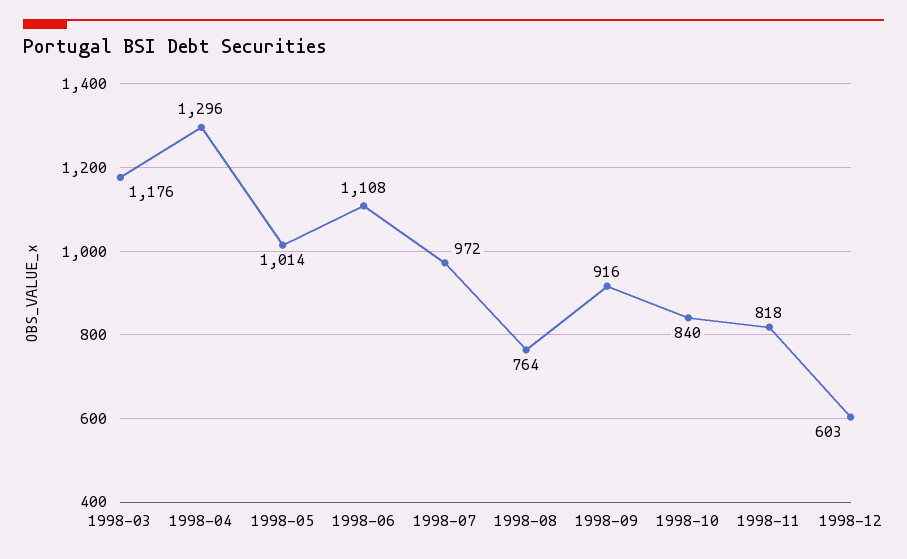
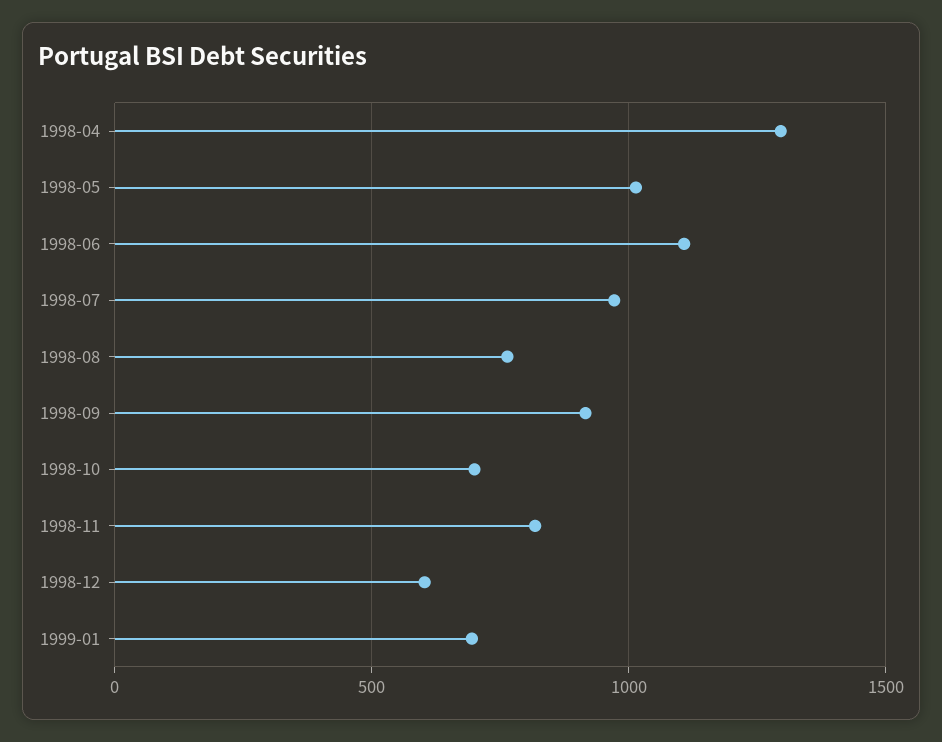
1998-03: 1176 -> none
1998-10: 840 -> 700
1999-01: none -> 700

